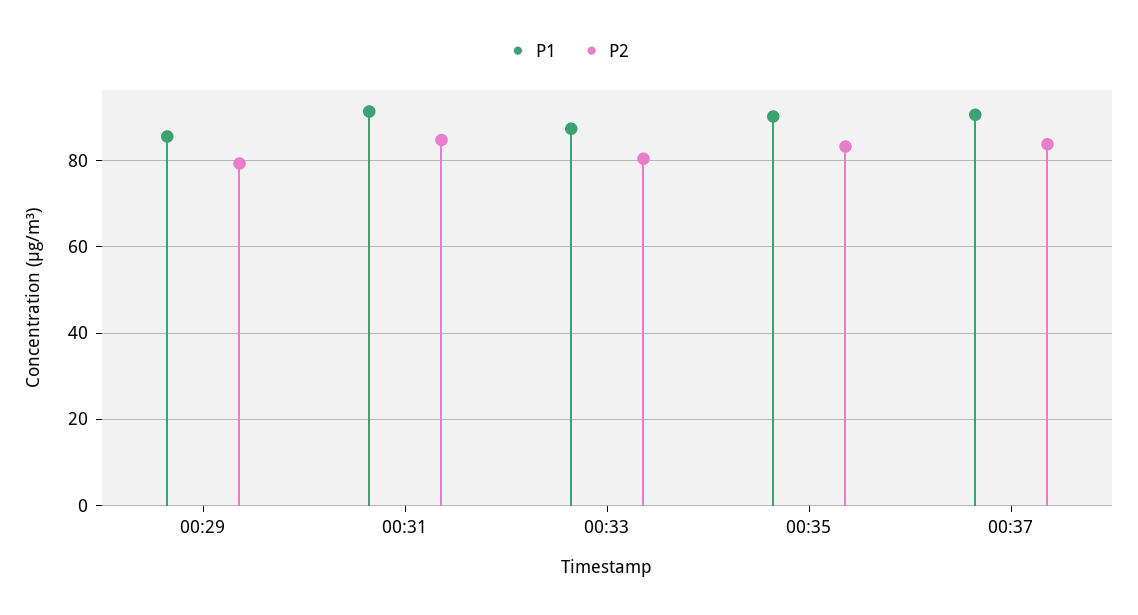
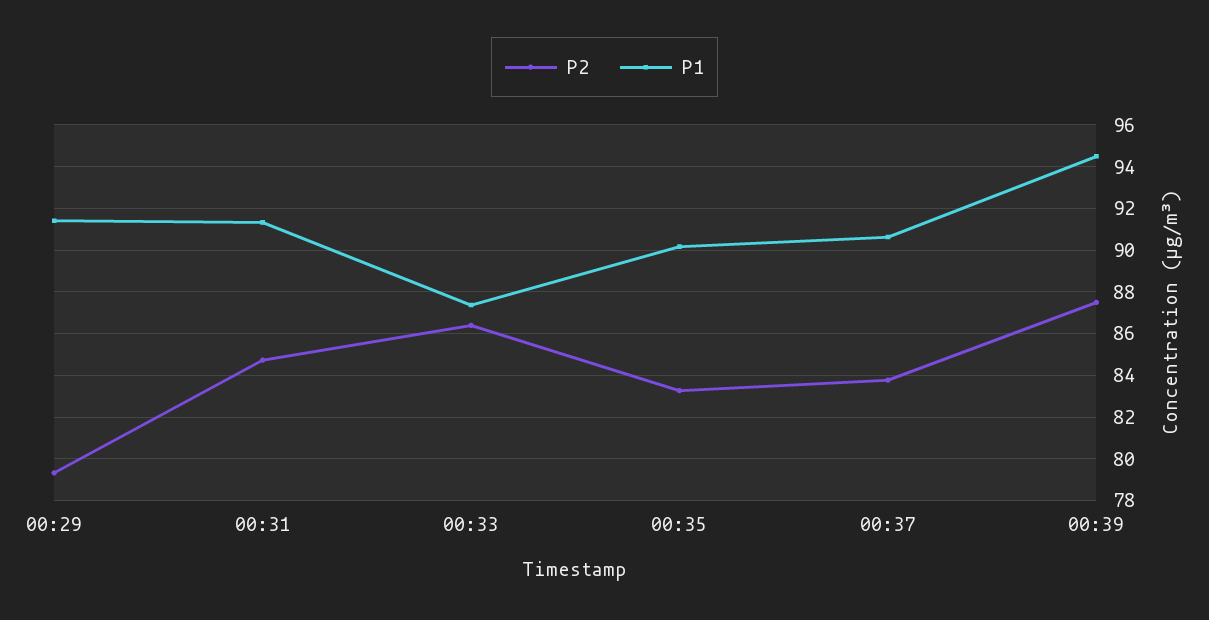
P1, 00:29: 86 -> 91.5
P2, 00:33: 80 -> 86.5
P2, 00:39: none -> 87.5
P1, 00:39: none -> 94.5

